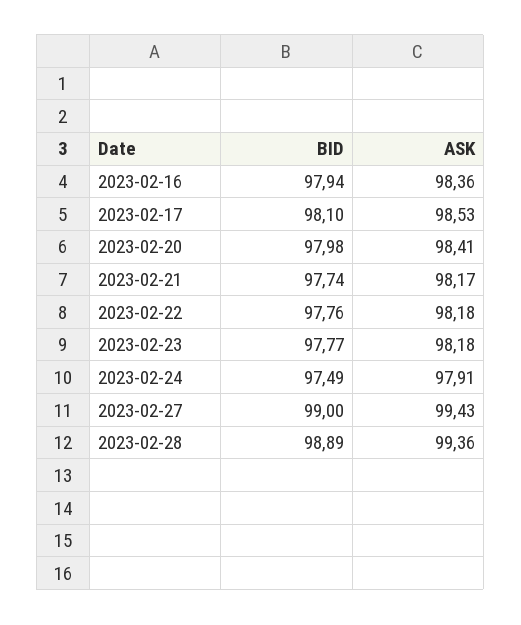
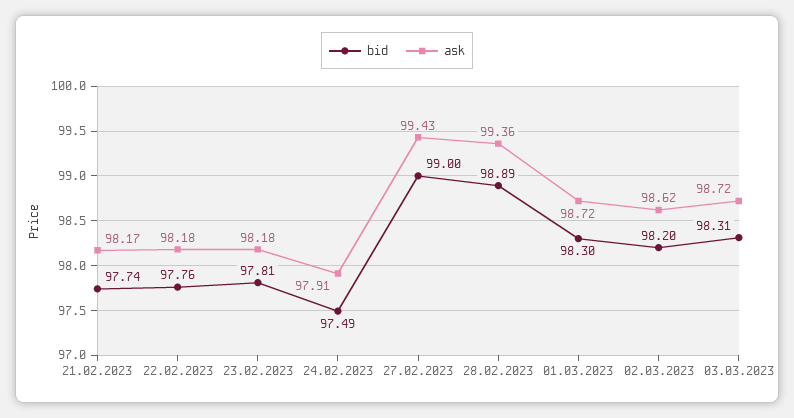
BID, 2023-02-16: 97.94 -> none
ASK, 2023-02-16: 98.36 -> none
BID, 2023-02-17: 98.1 -> none
ASK, 2023-02-17: 98.53 -> none
BID, 2023-02-20: 97.98 -> none
ASK, 2023-02-20: 98.41 -> none
BID, 2023-02-23: 97.77 -> 97.81
BID, 01.03.2023: none -> 98.3
ASK, 01.03.2023: none -> 98.72
BID, 02.03.2023: none -> 98.2
ASK, 02.03.2023: none -> 98.62
BID, 03.03.2023: none -> 98.31
ASK, 03.03.2023: none -> 98.72

